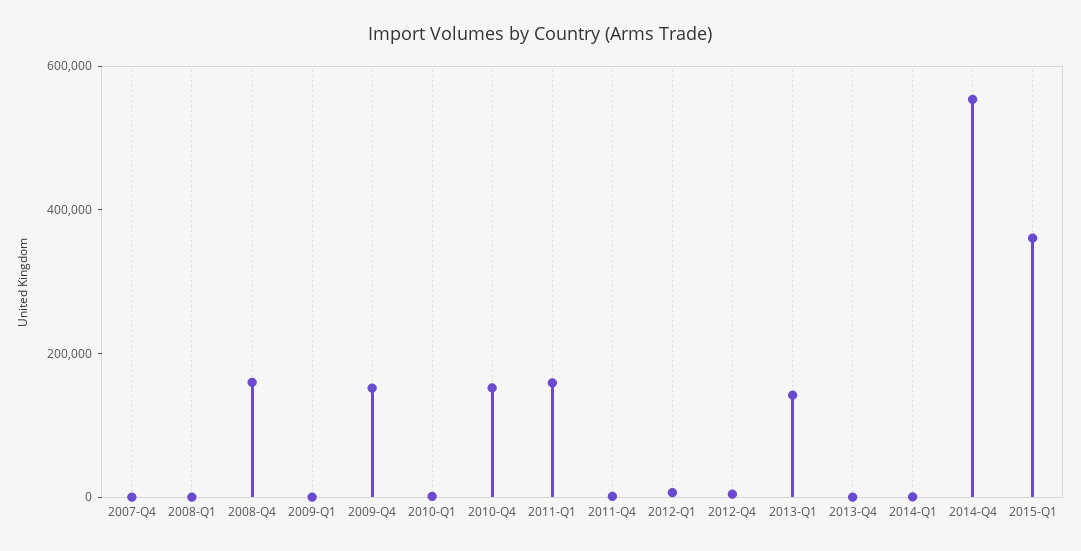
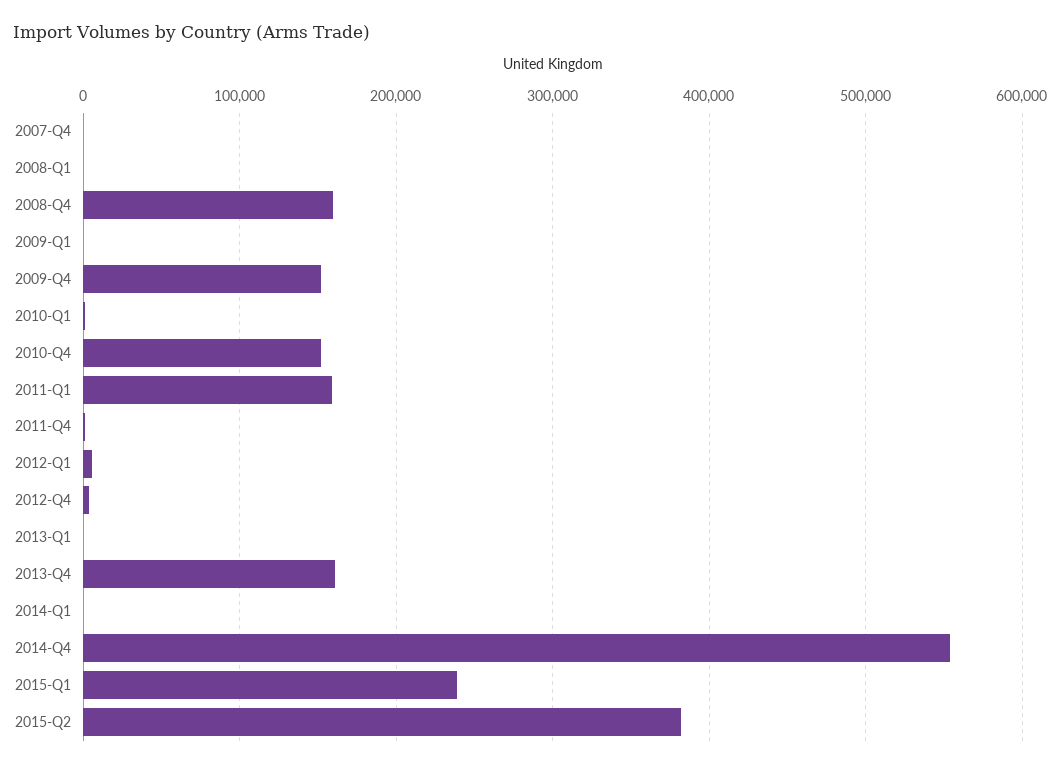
2013-Q1: 150000 -> 0
2013-Q4: 0 -> 160000
2015-Q1: 350000 -> 240000
2015-Q2: none -> 380000

